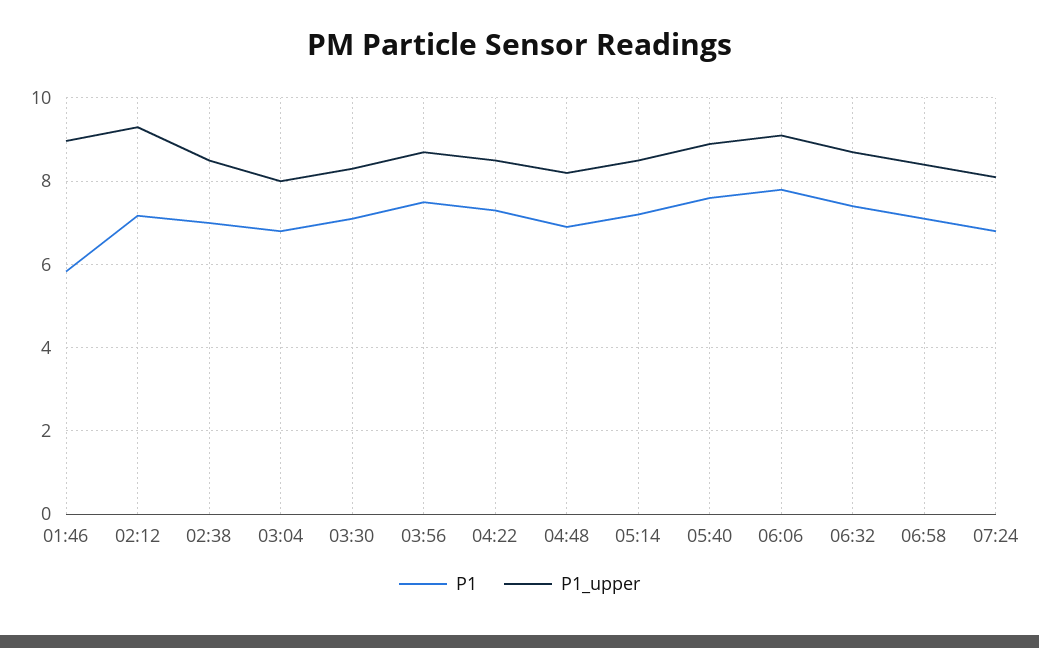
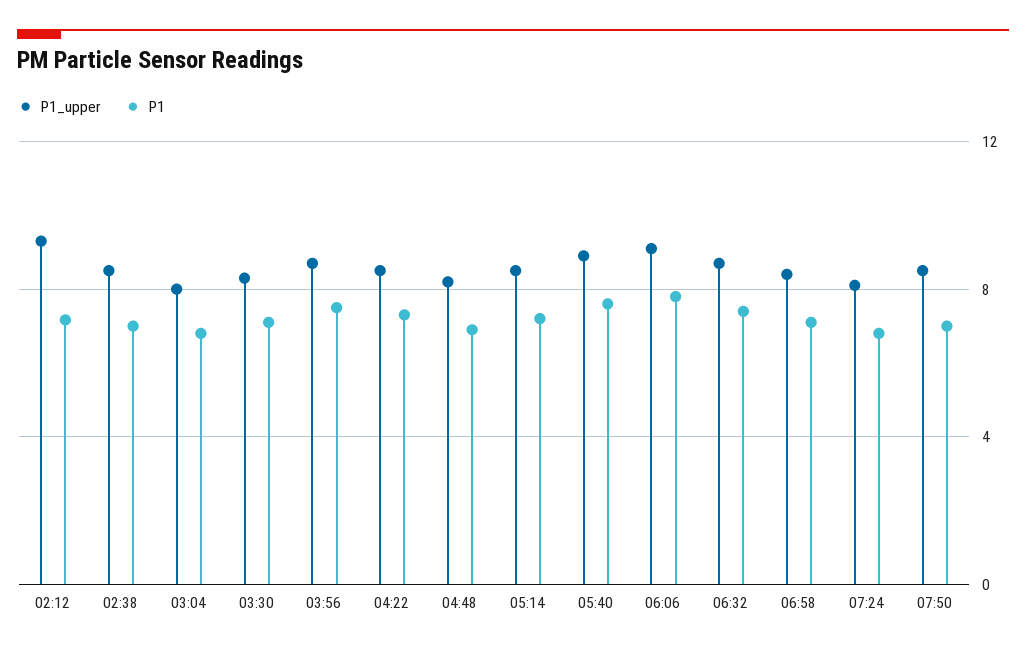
P1, 01:46: 5.8 -> none
P1_upper, 01:46: 9 -> none
P1_upper, 07:50: none -> 8.5
P1, 07:50: none -> 7

